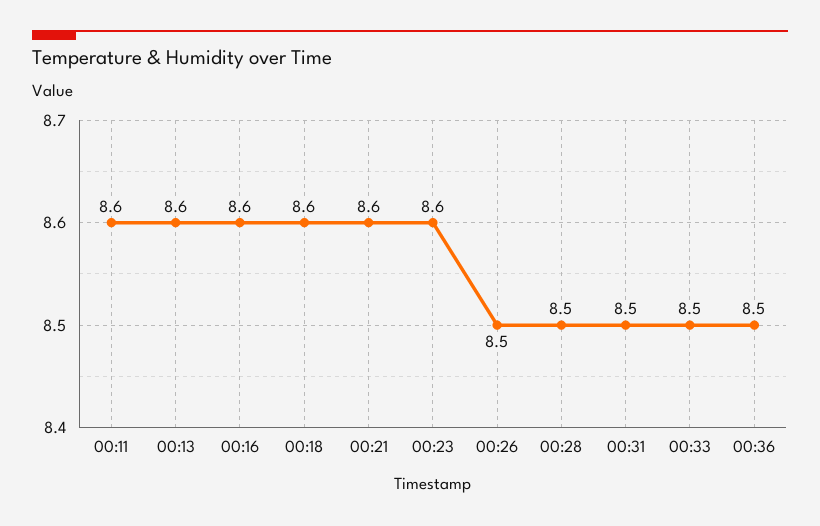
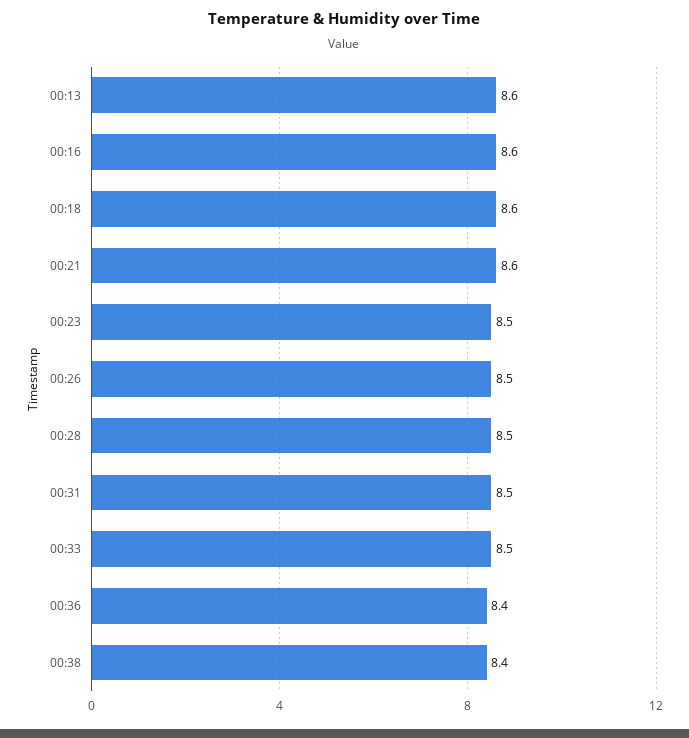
00:11: 8.6 -> none
00:23: 8.6 -> 8.5
00:36: 8.5 -> 8.4
00:38: none -> 8.4

